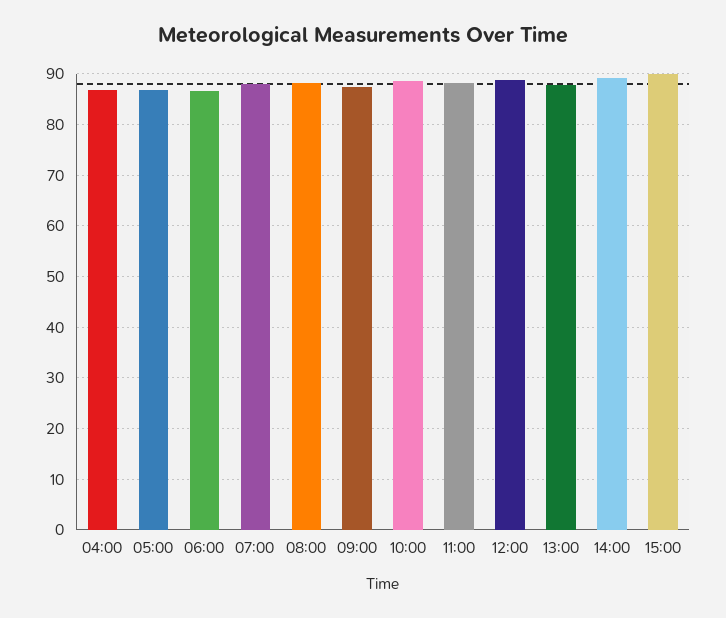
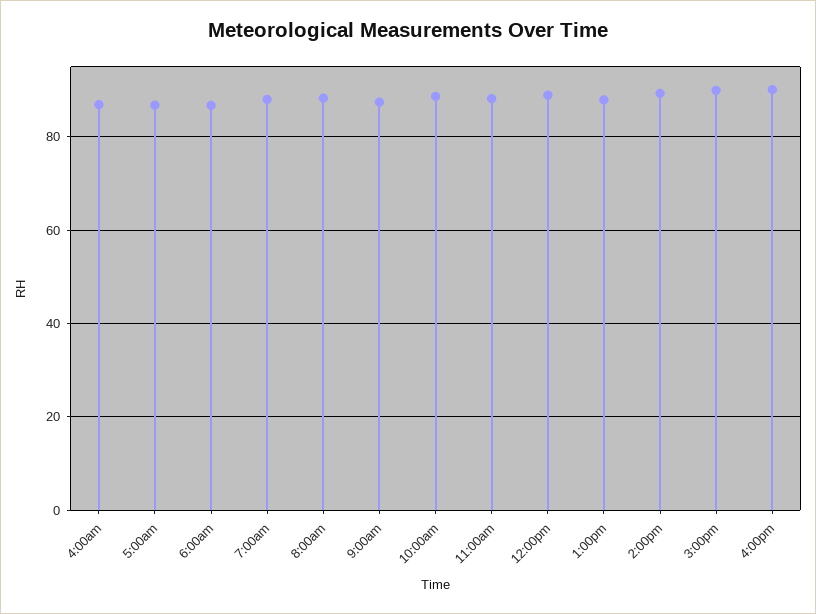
4:00pm: none -> 90

